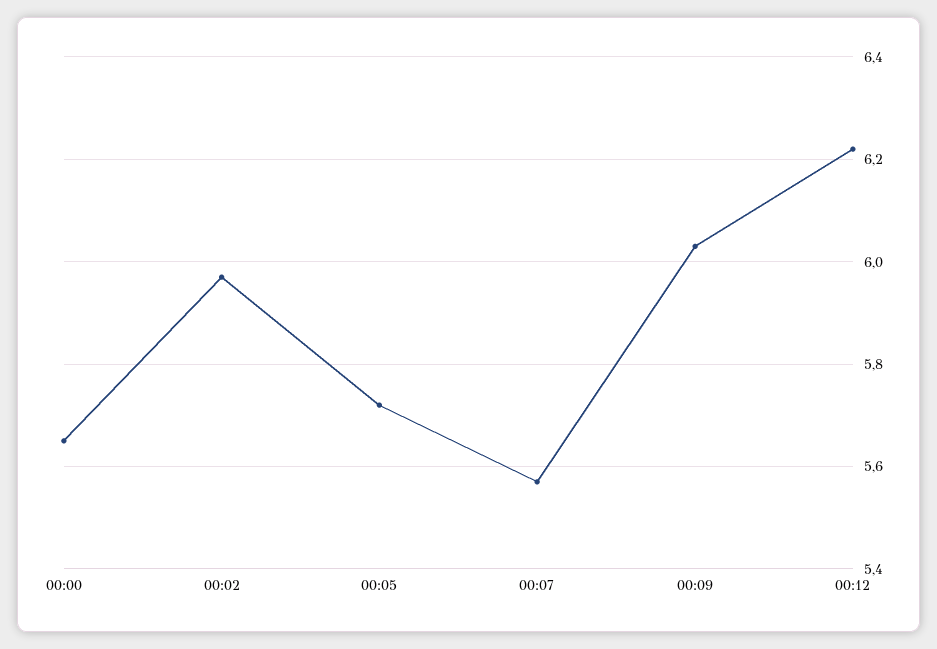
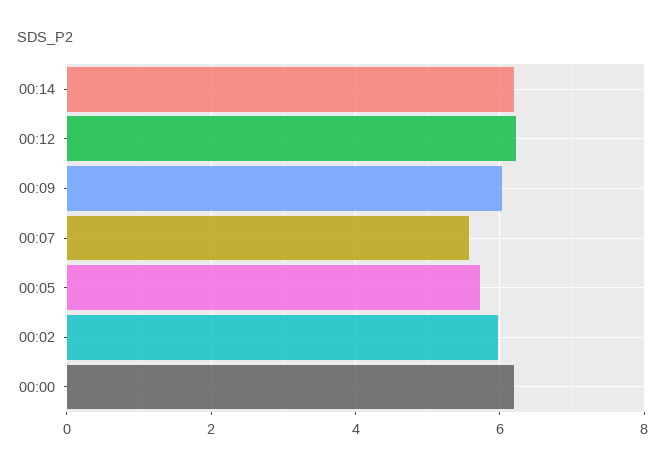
00:00: 5.65 -> 6.2
00:14: none -> 6.2

